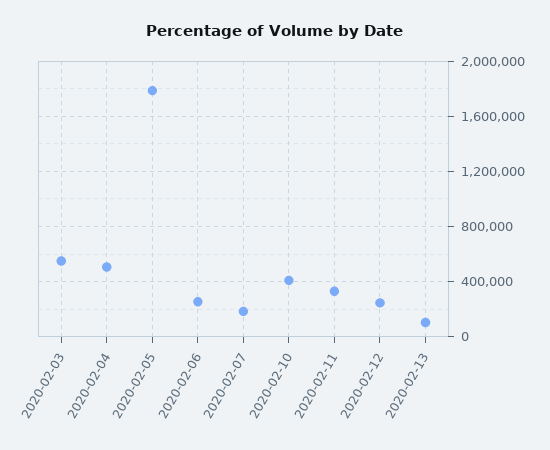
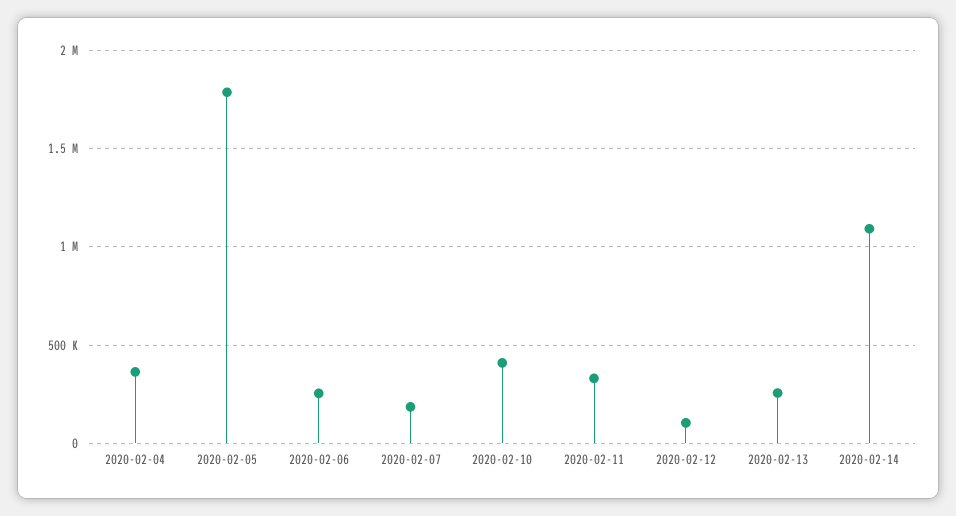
2020-02-03: 550000 -> none
2020-02-04: 500000 -> 350000
2020-02-12: 250000 -> 100000
2020-02-13: 100000 -> 250000
2020-02-14: none -> 1100000

